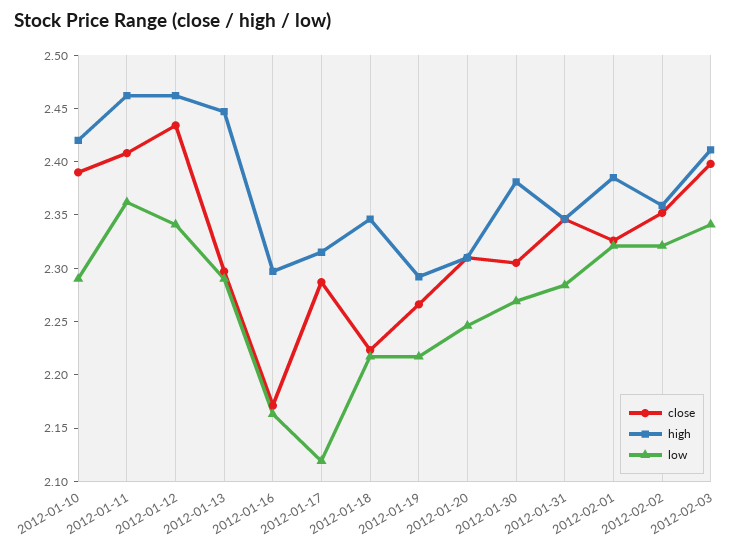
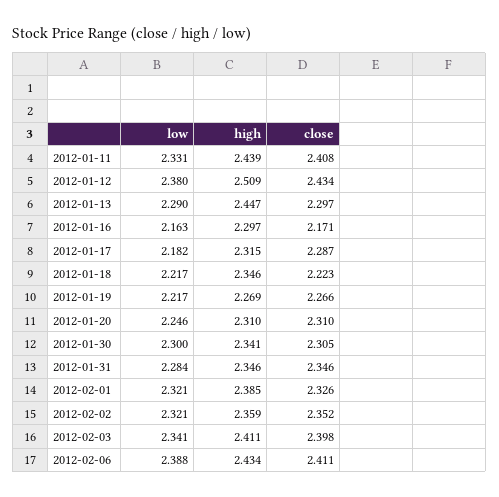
close, 2012-01-10: 2.39 -> none
high, 2012-01-10: 2.42 -> none
low, 2012-01-10: 2.29 -> none
high, 2012-01-11: 2.46 -> 2.439
low, 2012-01-11: 2.36 -> 2.331
high, 2012-01-12: 2.46 -> 2.509
low, 2012-01-12: 2.34 -> 2.38
low, 2012-01-17: 2.12 -> 2.182
high, 2012-01-19: 2.29 -> 2.269
high, 2012-01-30: 2.38 -> 2.341
low, 2012-01-30: 2.27 -> 2.3
low, 2012-02-06: none -> 2.388
high, 2012-02-06: none -> 2.434
close, 2012-02-06: none -> 2.411

